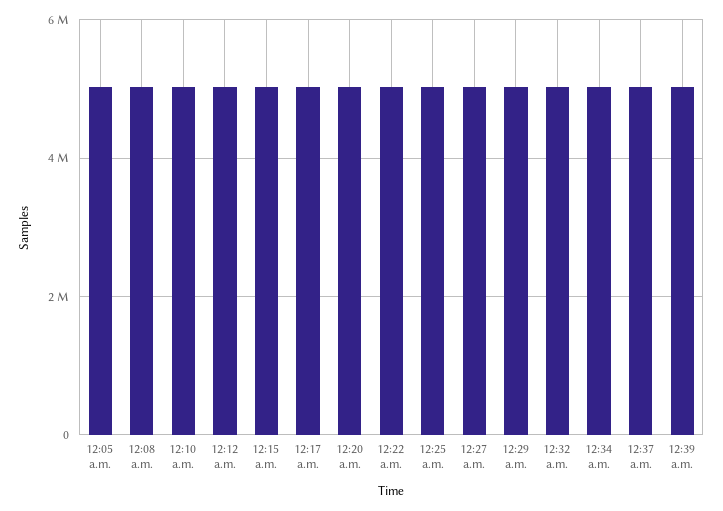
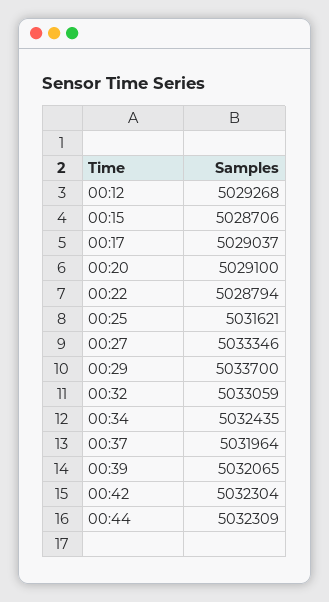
12:05 a.m.: 5000000 -> none
12:08 a.m.: 5000000 -> none
12:10 a.m.: 5000000 -> none
00:42: none -> 5032304
00:44: none -> 5032309

